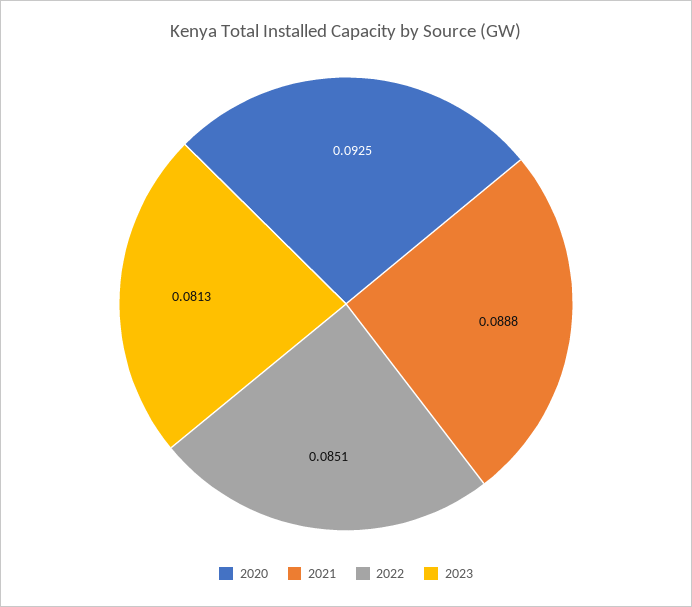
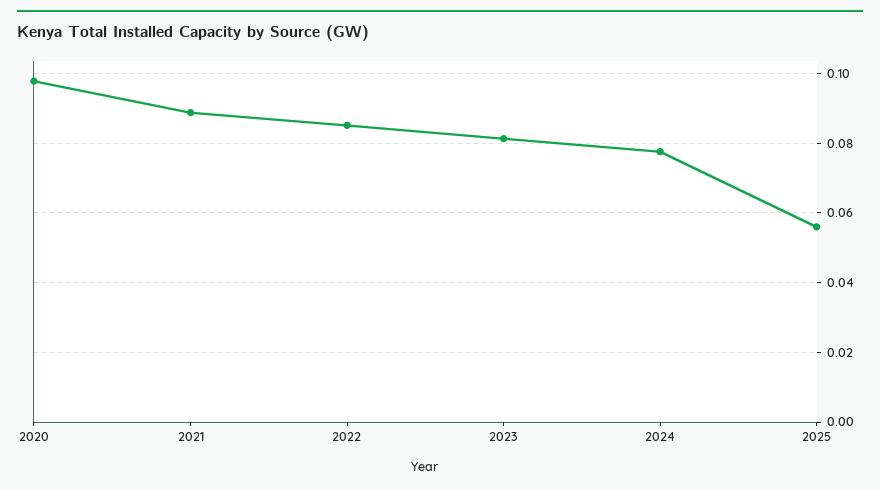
2020: 0.0925 -> 0.098
2024: none -> 0.078
2025: none -> 0.056

